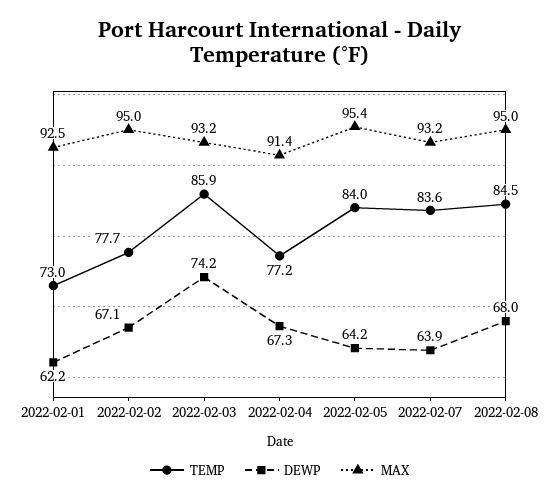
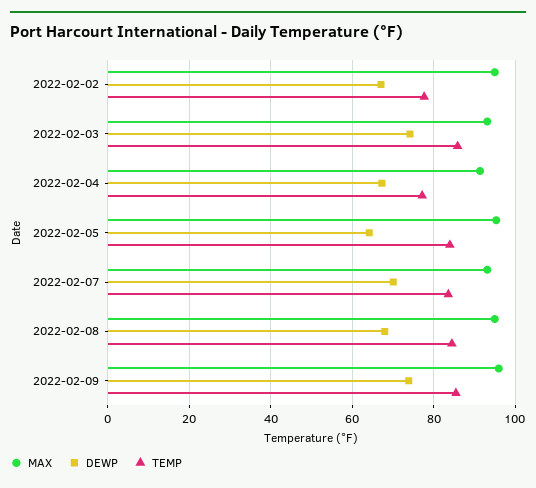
TEMP, 2022-02-01: 73 -> none
DEWP, 2022-02-01: 62.2 -> none
MAX, 2022-02-01: 92.5 -> none
DEWP, 2022-02-07: 63.9 -> 70
MAX, 2022-02-09: none -> 96
DEWP, 2022-02-09: none -> 74
TEMP, 2022-02-09: none -> 86

